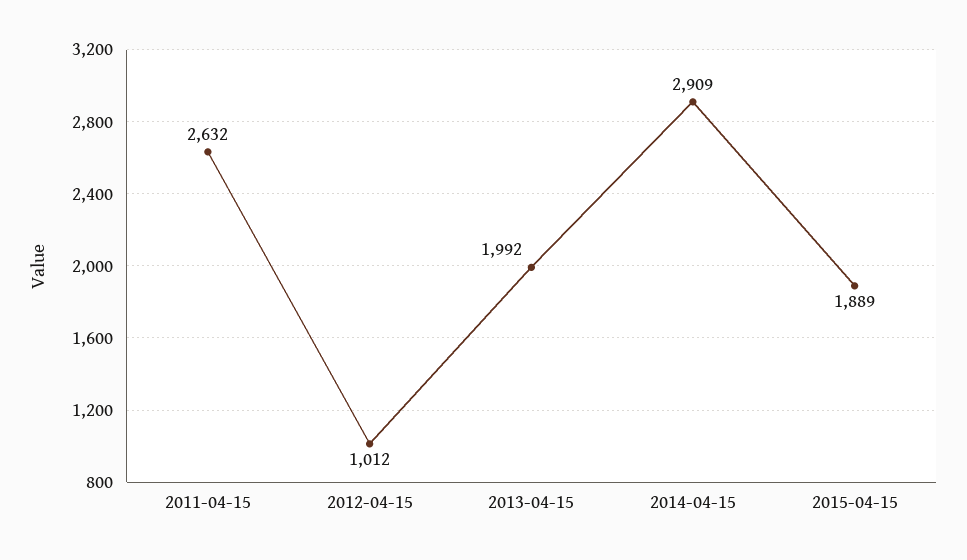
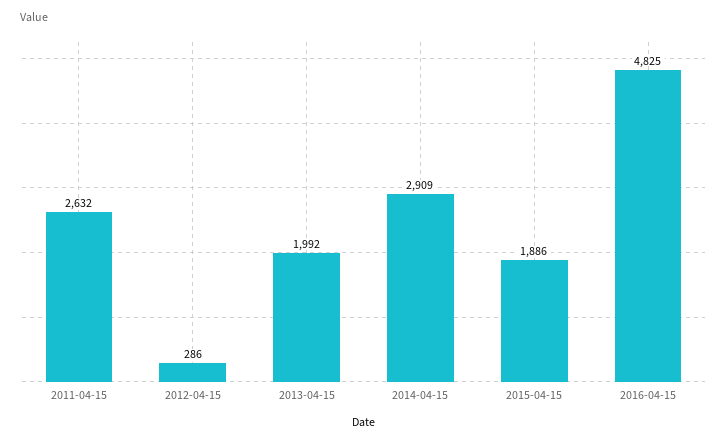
2012-04-15: 1012 -> 286
2015-04-15: 1889 -> 1886
2016-04-15: none -> 4825

